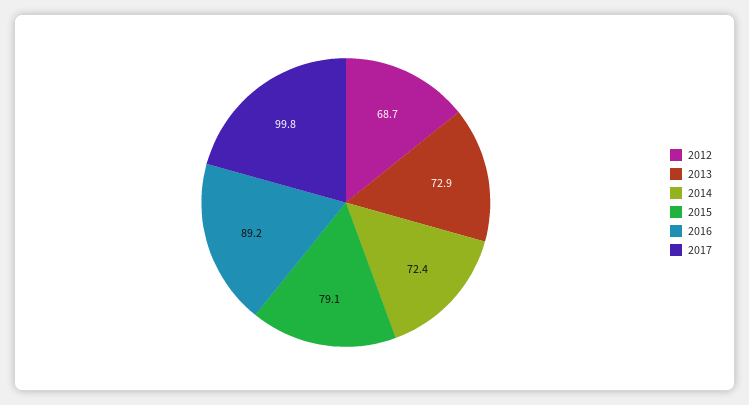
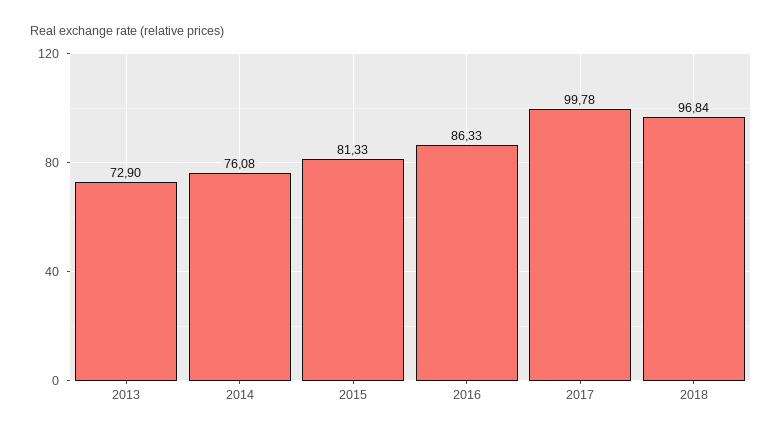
2012: 68.7 -> none
2014: 72.4 -> 76.08
2015: 79.1 -> 81.33
2016: 89.2 -> 86.33
2018: none -> 96.84

